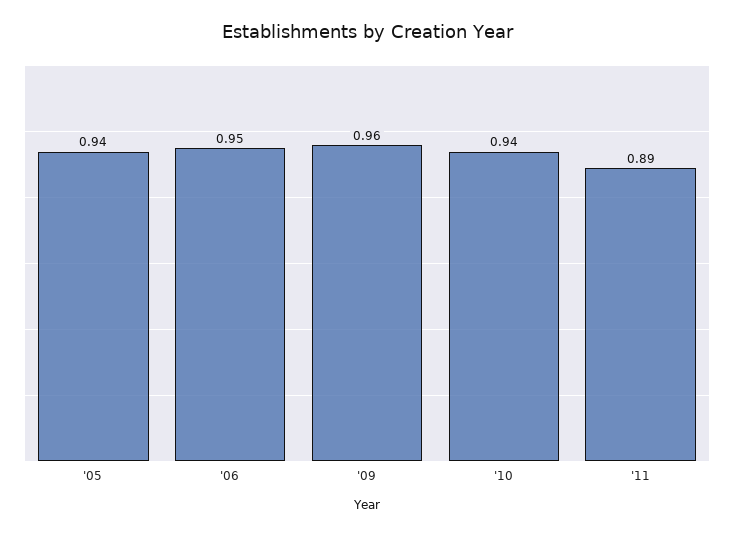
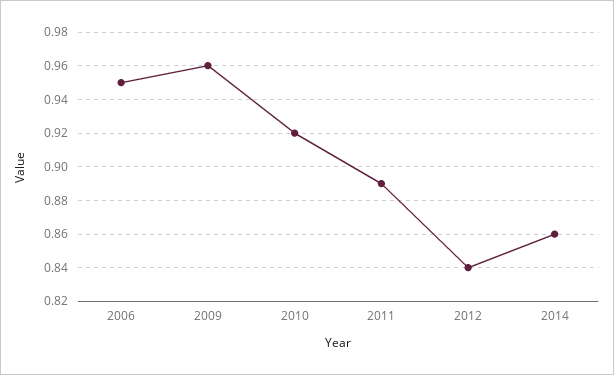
'05: 0.94 -> none
'10: 0.94 -> 0.92
2012: none -> 0.84
2014: none -> 0.86

